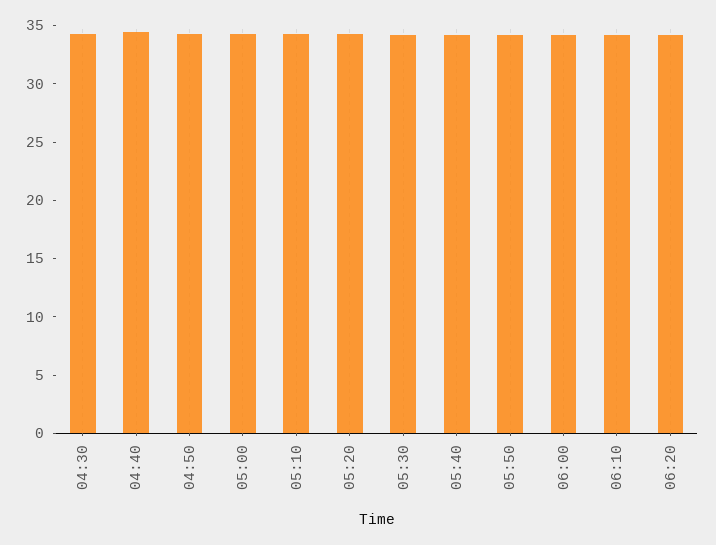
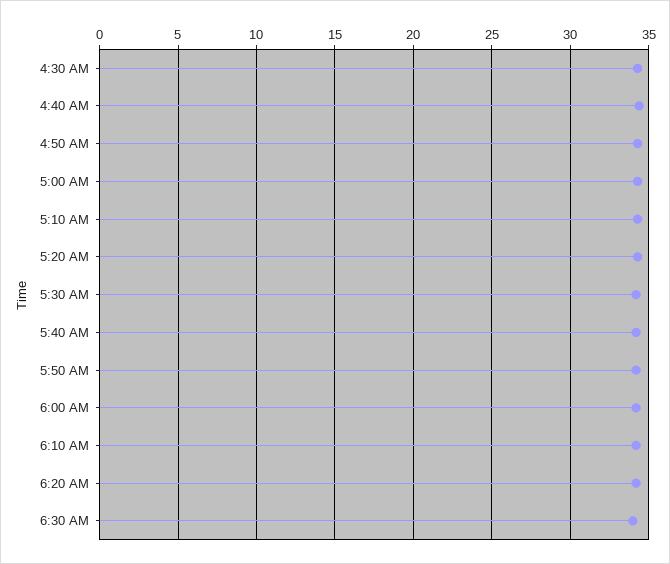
6:30 AM: none -> 34

